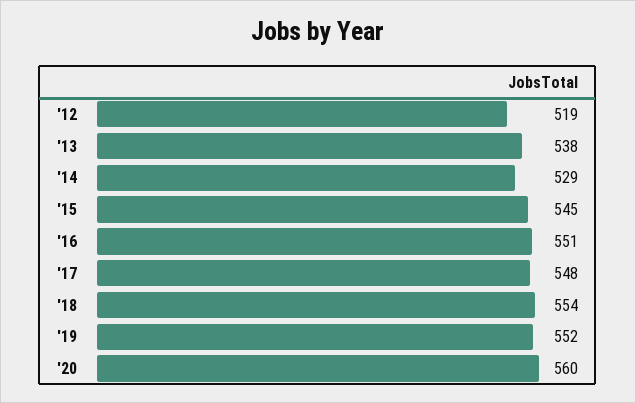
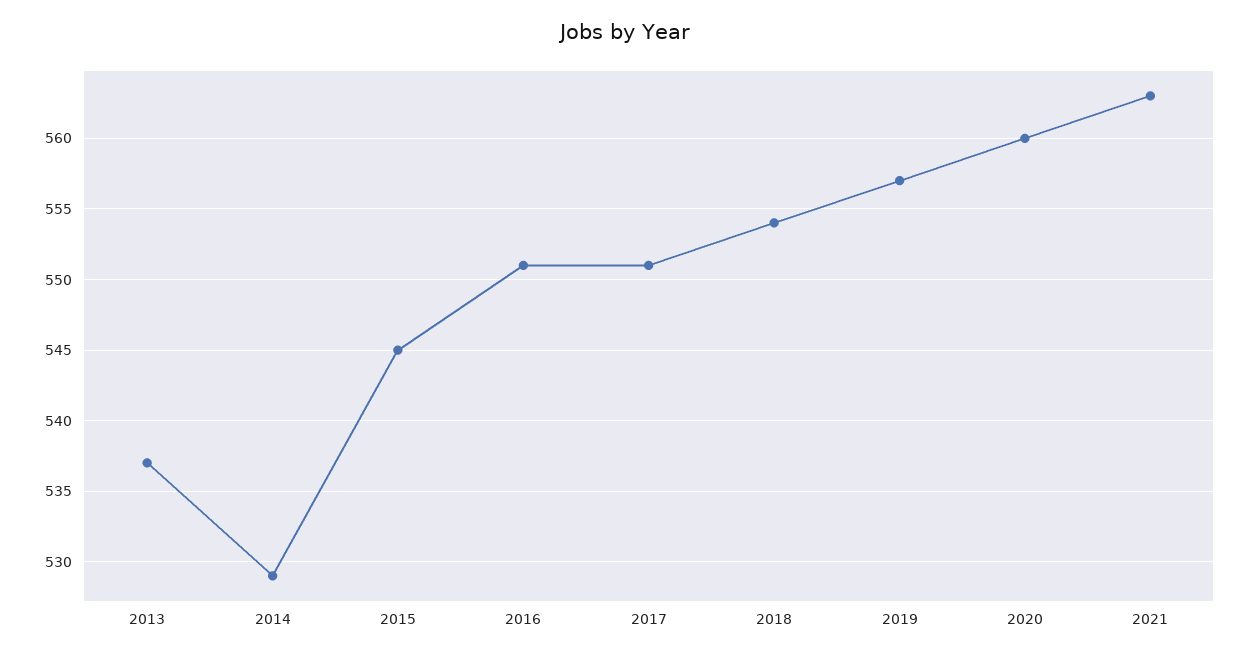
'12: 519 -> none
'13: 538 -> 537
'17: 548 -> 551
'19: 552 -> 557
2021: none -> 563

